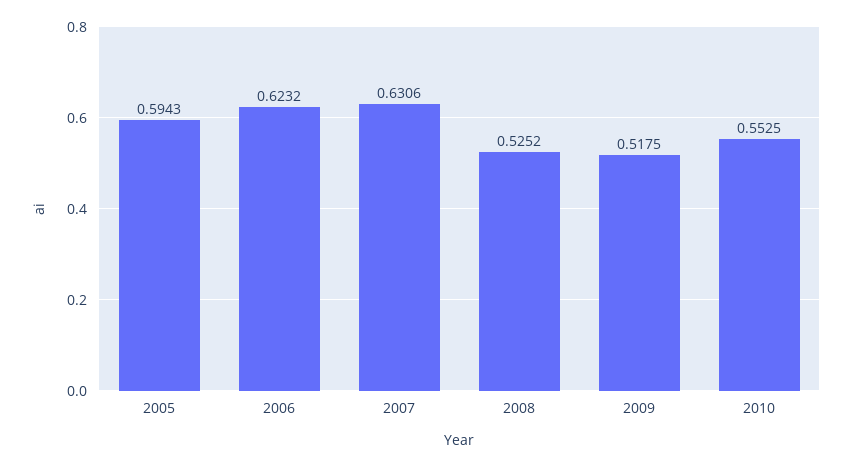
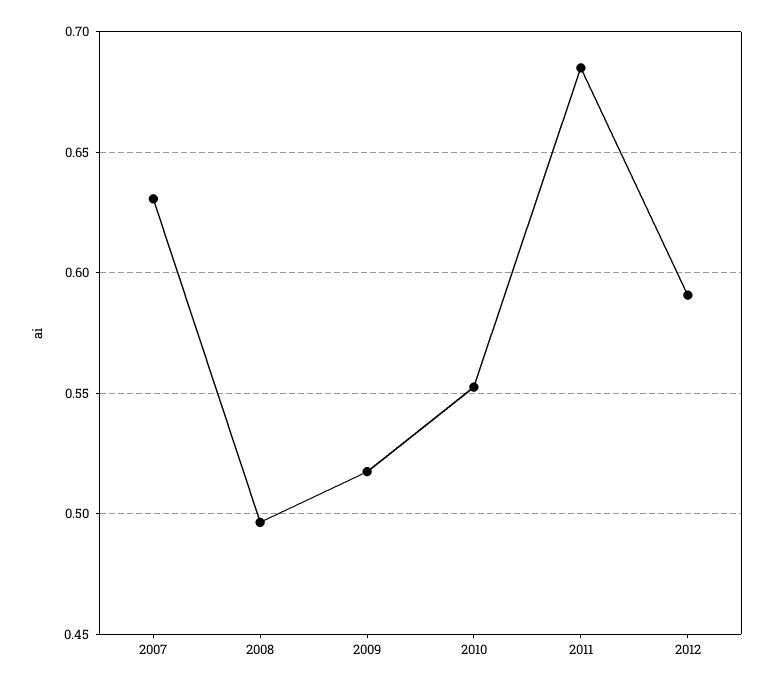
2005: 0.5943 -> none
2006: 0.6232 -> none
2008: 0.5252 -> 0.495
2011: none -> 0.685
2012: none -> 0.59

